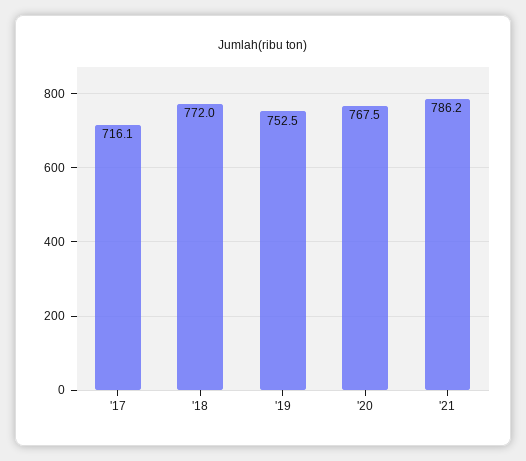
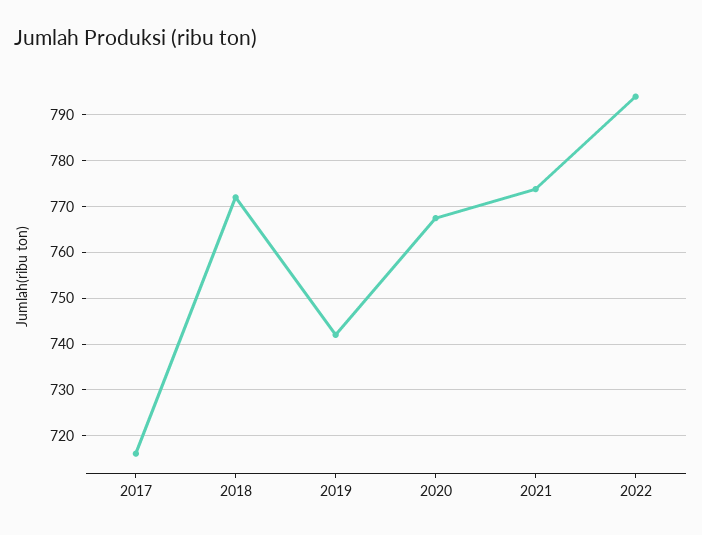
'19: 752.5 -> 742
'21: 786.2 -> 774
2022: none -> 794

